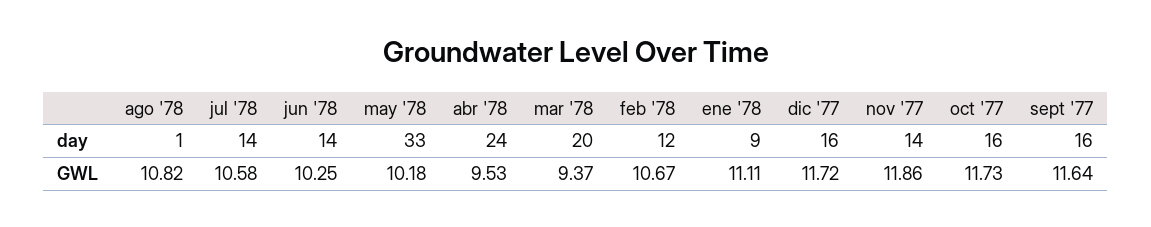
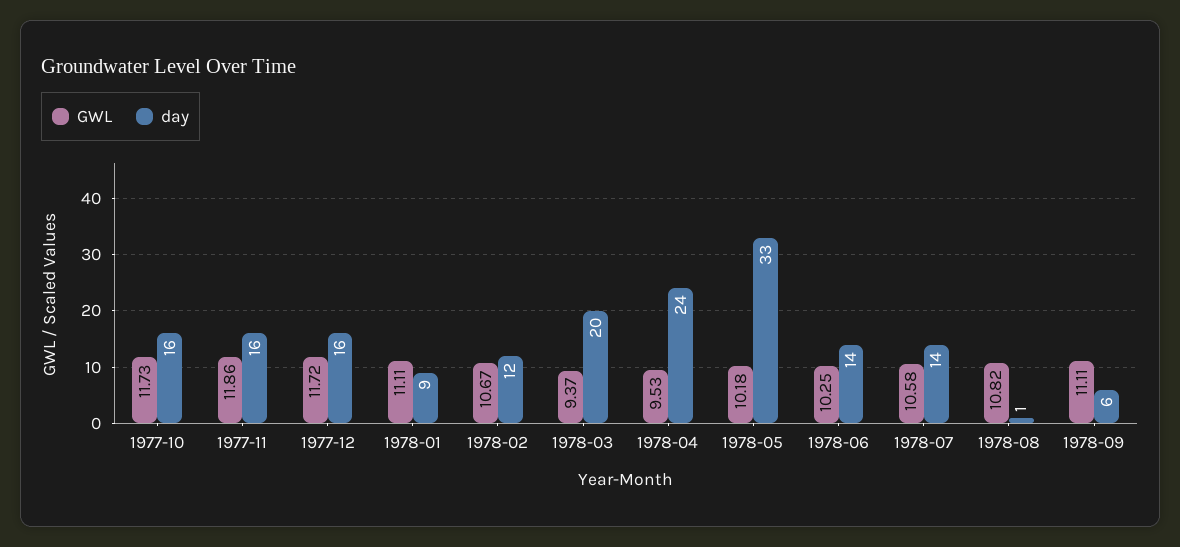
day, nov '77: 14 -> 16
day, sept '77: 16 -> none
GWL, sept '77: 11.64 -> none
GWL, 1978-09: none -> 11.11
day, 1978-09: none -> 6

